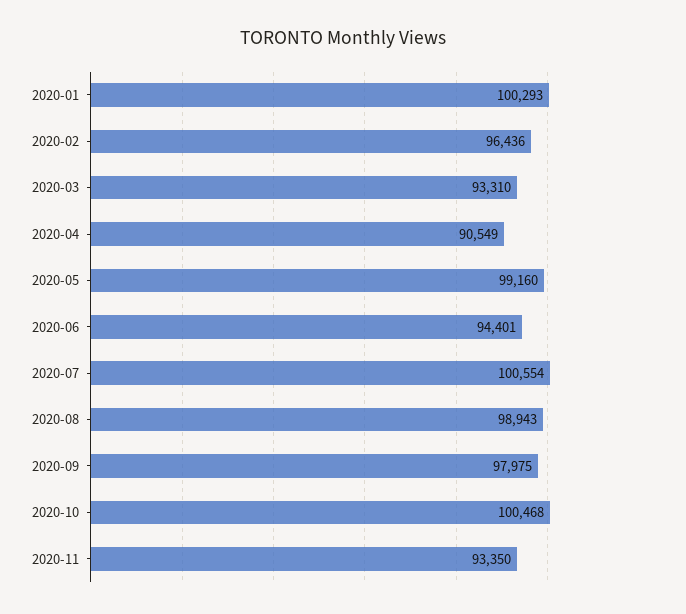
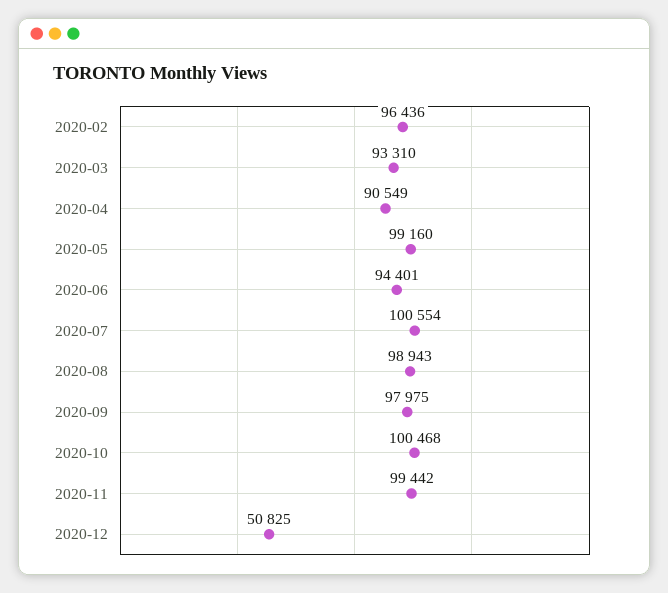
2020-01: 100293 -> none
2020-11: 93350 -> 99442
2020-12: none -> 50825

